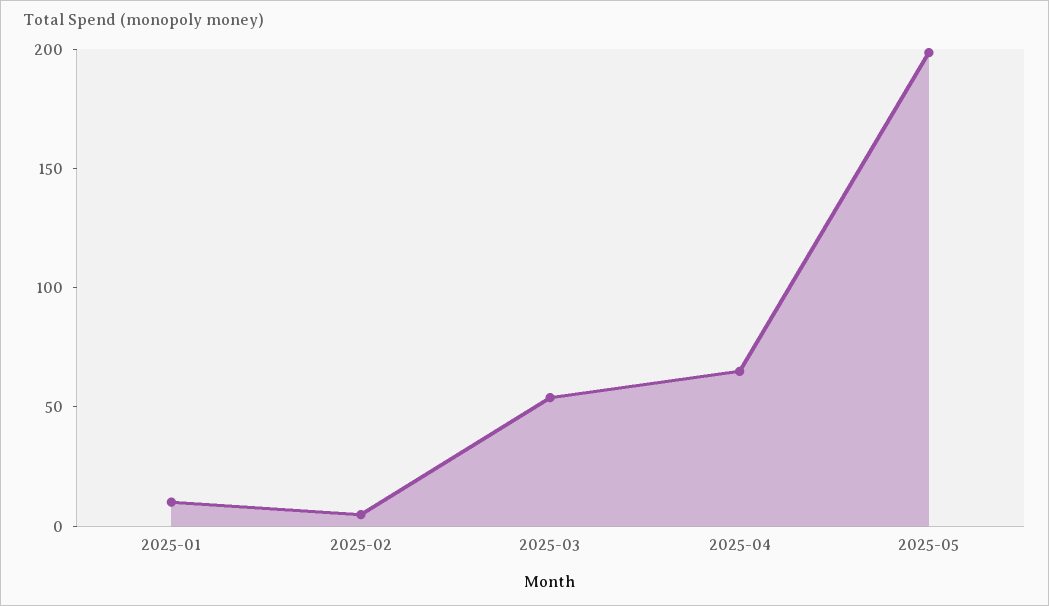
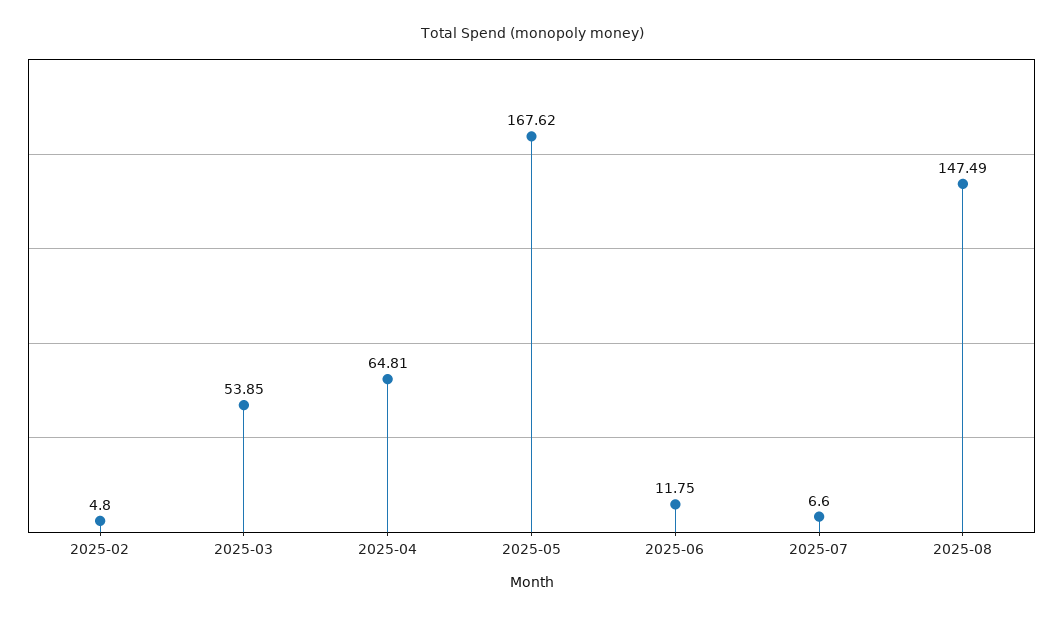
2025-01: 10 -> none
2025-05: 200 -> 167.62
2025-06: none -> 11.75
2025-07: none -> 6.6
2025-08: none -> 147.49

